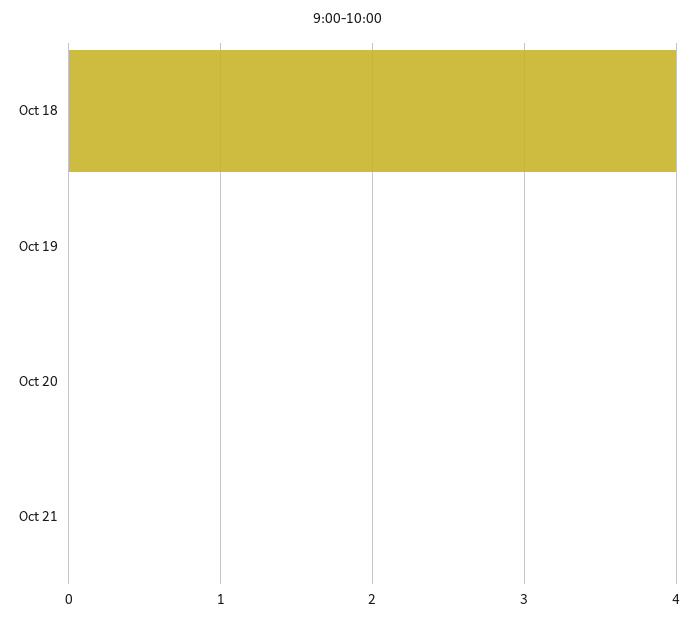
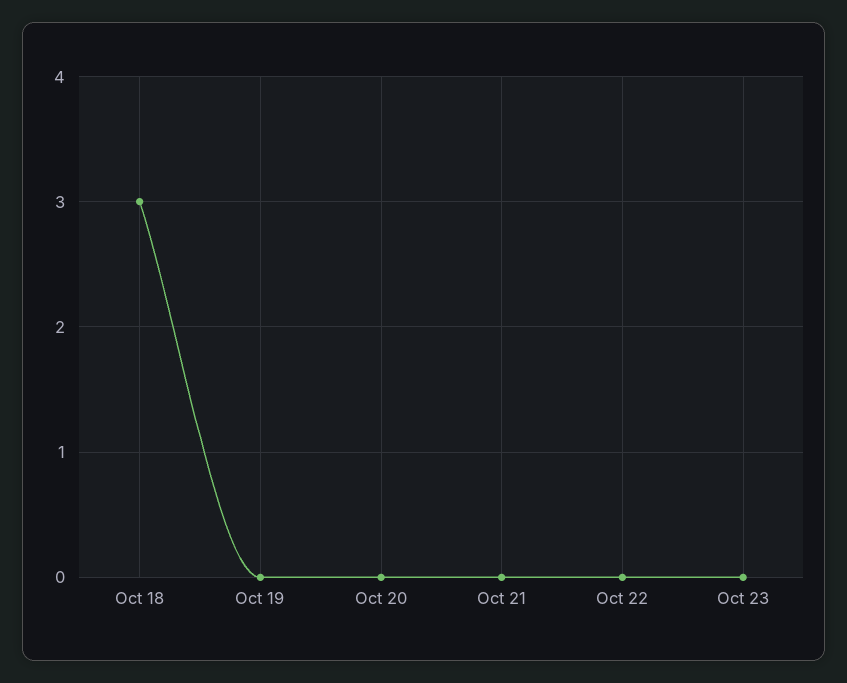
Oct 18: 4 -> 3
Oct 22: none -> 0
Oct 23: none -> 0

